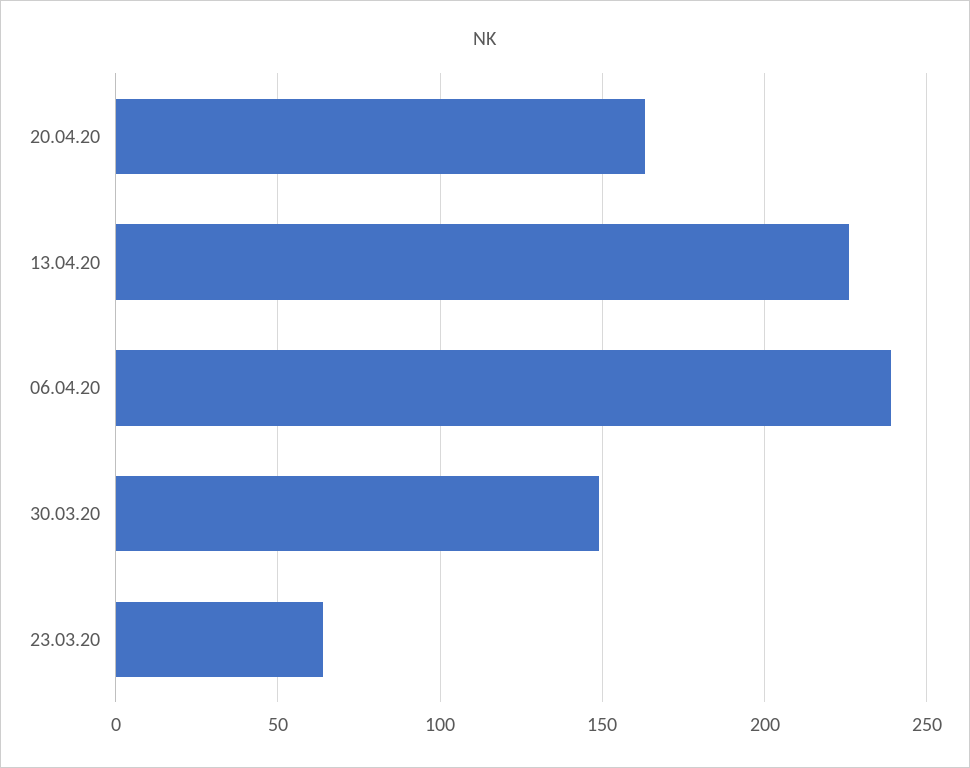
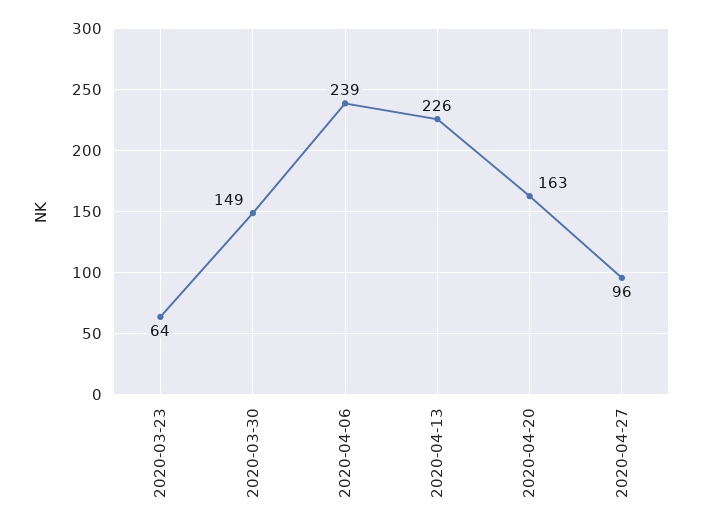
2020-04-27: none -> 96

